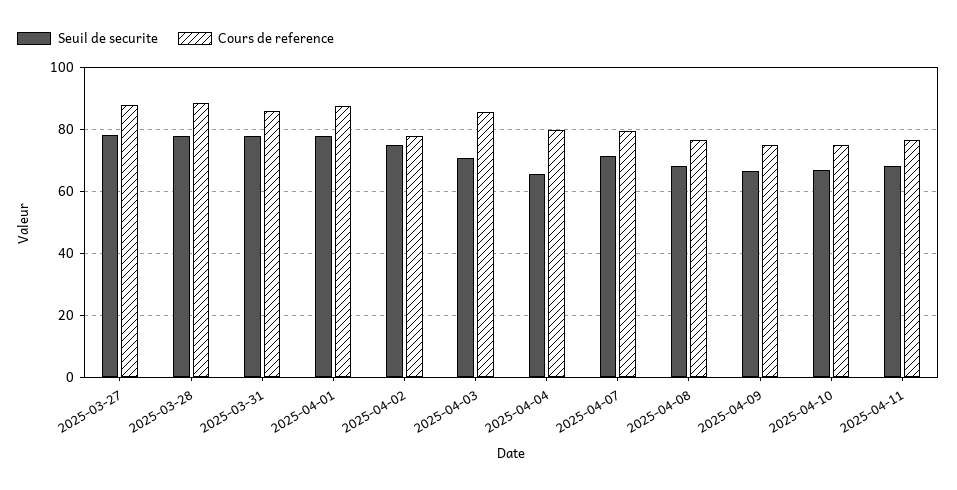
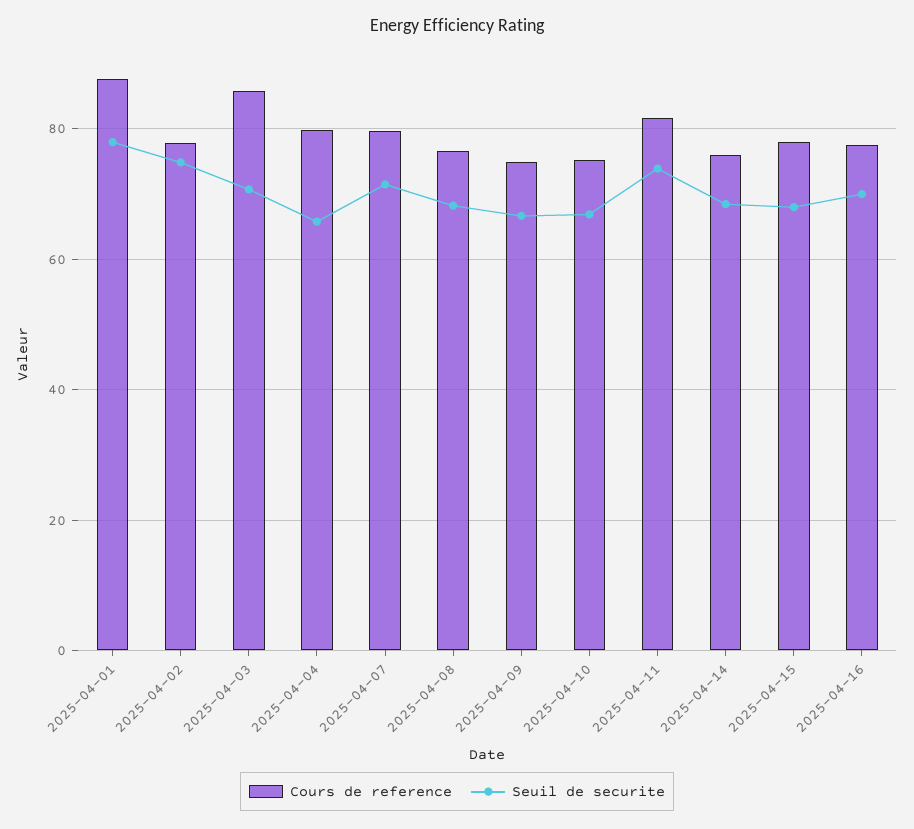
Seuil de securite, 2025-03-27: 78 -> none
Cours de reference, 2025-03-27: 88 -> none
Seuil de securite, 2025-03-28: 78 -> none
Cours de reference, 2025-03-28: 88 -> none
Seuil de securite, 2025-03-31: 78 -> none
Cours de reference, 2025-03-31: 86 -> none
Seuil de securite, 2025-04-11: 68 -> 74
Cours de reference, 2025-04-11: 76 -> 82
Cours de reference, 2025-04-14: none -> 76
Seuil de securite, 2025-04-14: none -> 68
Cours de reference, 2025-04-15: none -> 78
Seuil de securite, 2025-04-15: none -> 68
Cours de reference, 2025-04-16: none -> 78
Seuil de securite, 2025-04-16: none -> 70

